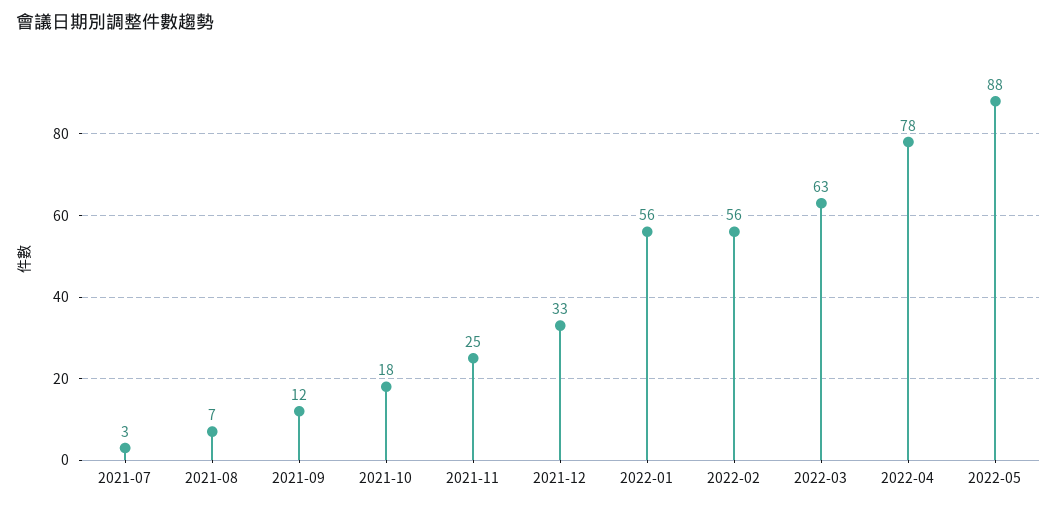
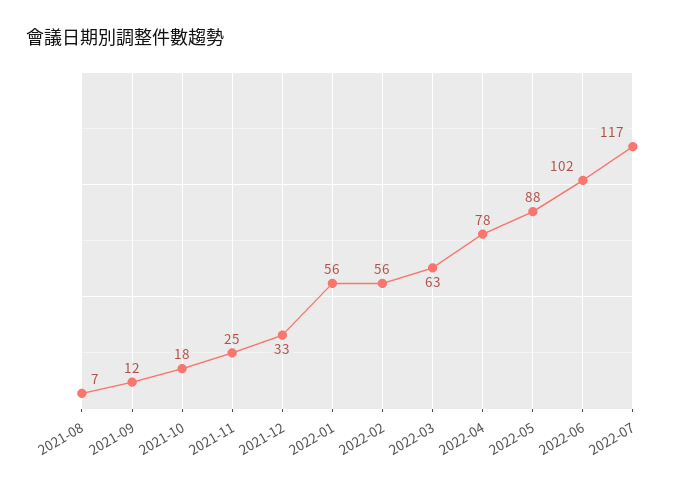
2021-07: 3 -> none
2022-06: none -> 102
2022-07: none -> 117

